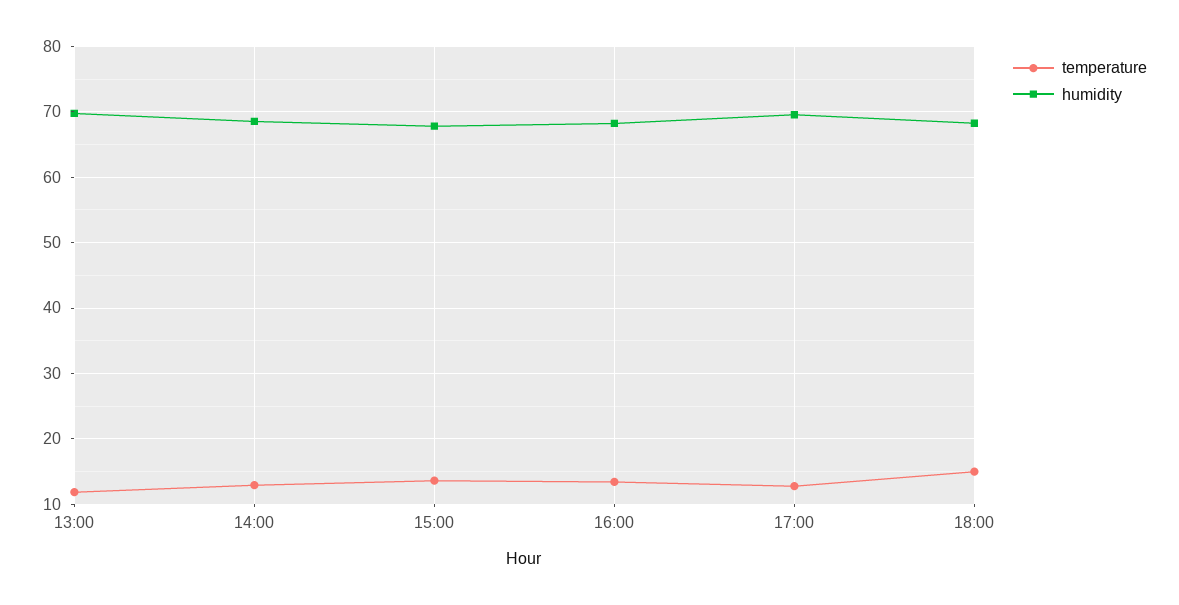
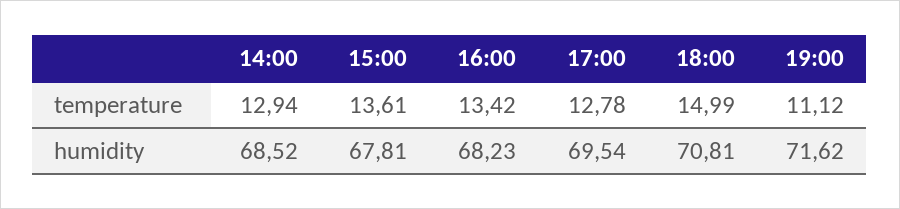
temperature, 13:00: 12 -> none
humidity, 13:00: 70 -> none
humidity, 18:00: 68 -> 70.81
temperature, 19:00: none -> 11.12
humidity, 19:00: none -> 71.62

